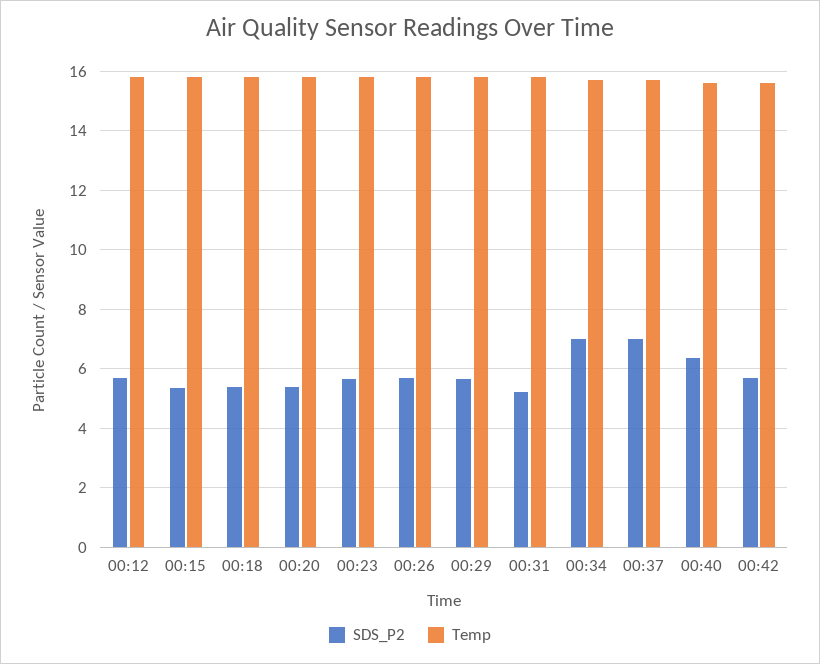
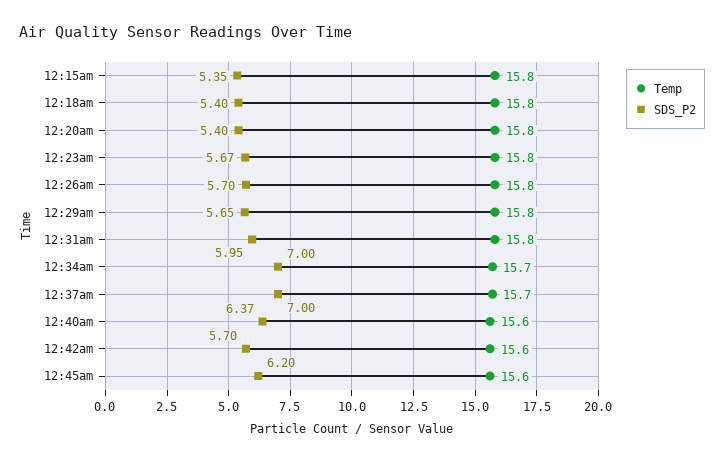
SDS_P2, 00:12: 5.75 -> none
Temp, 00:12: 15.75 -> none
SDS_P2, 00:31: 5.25 -> 5.95
Temp, 12:45am: none -> 15.6
SDS_P2, 12:45am: none -> 6.2

